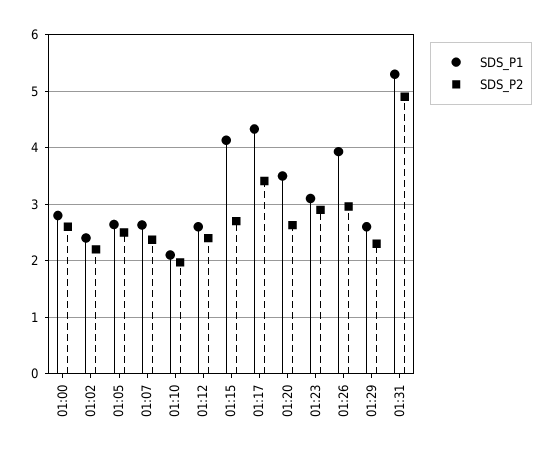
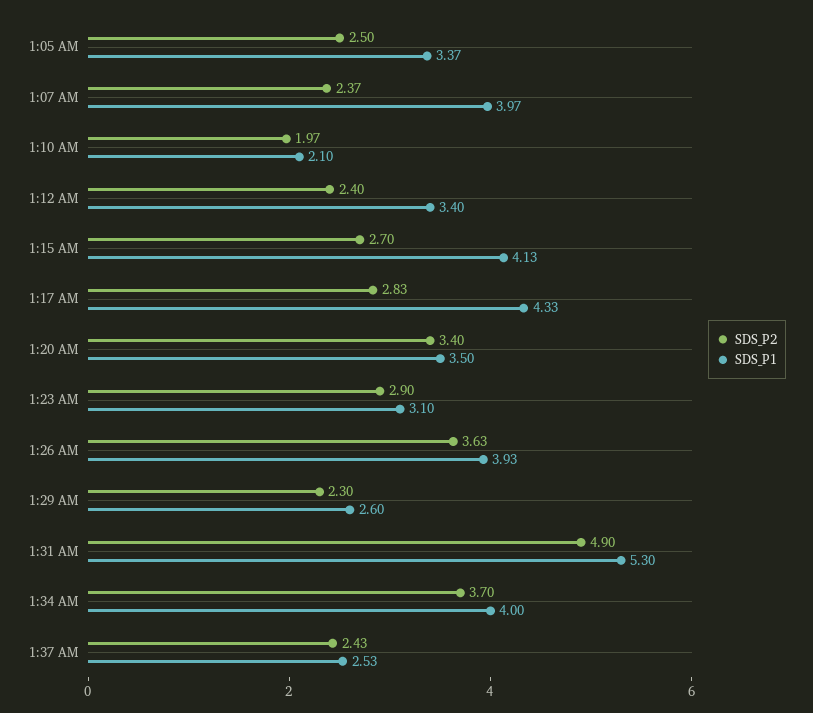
SDS_P1, 01:00: 2.8 -> none
SDS_P2, 01:00: 2.6 -> none
SDS_P1, 01:02: 2.4 -> none
SDS_P2, 01:02: 2.2 -> none
SDS_P1, 01:05: 2.6 -> 3.37
SDS_P1, 01:07: 2.6 -> 3.97
SDS_P1, 01:12: 2.6 -> 3.4
SDS_P2, 01:17: 3.4 -> 2.83
SDS_P2, 01:20: 2.6 -> 3.4
SDS_P2, 01:26: 3 -> 3.63
SDS_P2, 1:34 AM: none -> 3.7
SDS_P1, 1:34 AM: none -> 4
SDS_P2, 1:37 AM: none -> 2.43
SDS_P1, 1:37 AM: none -> 2.53

